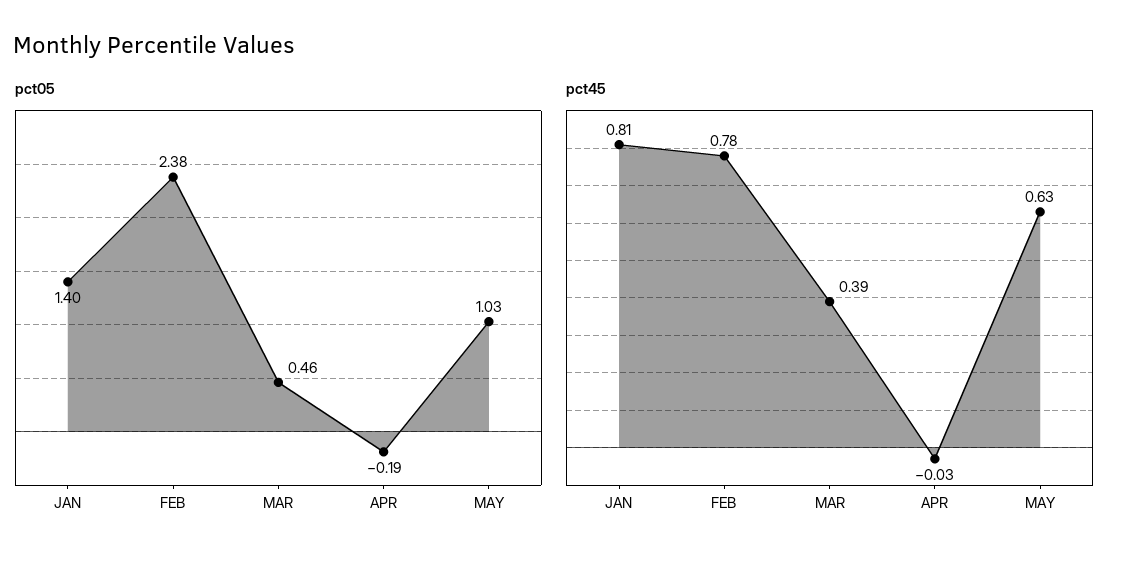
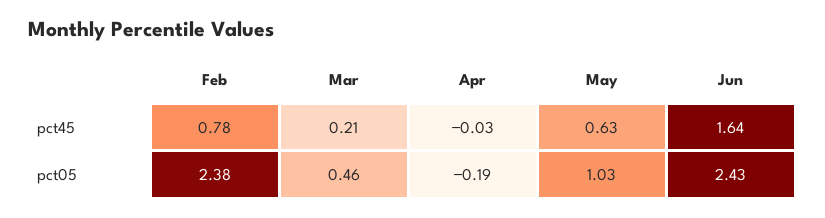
pct05, JAN: 1.4 -> none
pct45, JAN: 0.81 -> none
pct45, MAR: 0.39 -> 0.21
pct45, Jun: none -> 1.64
pct05, Jun: none -> 2.43

